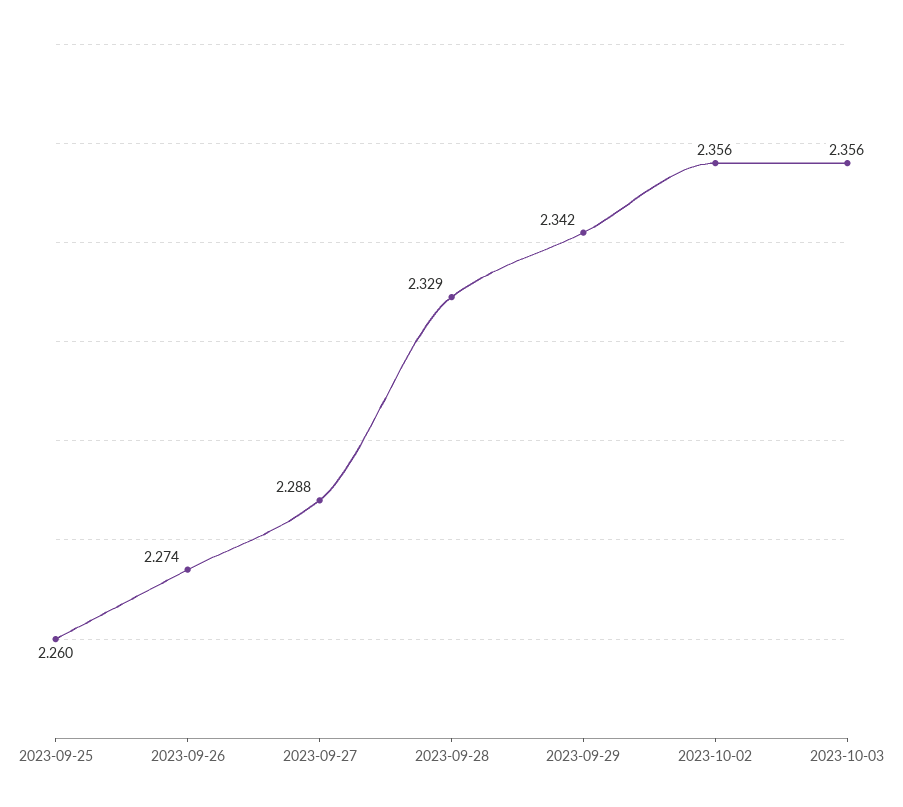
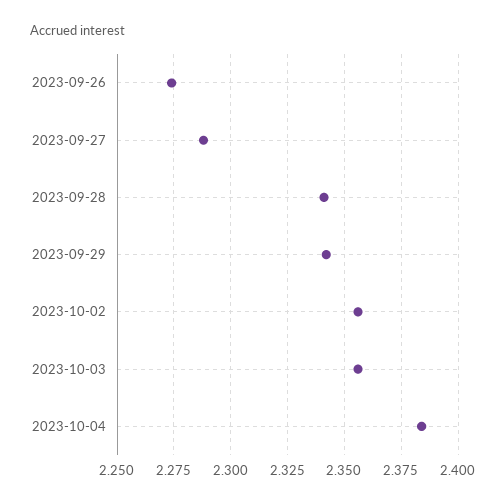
2023-09-25: 2.26 -> none
2023-09-28: 2.329 -> 2.34
2023-10-04: none -> 2.385

